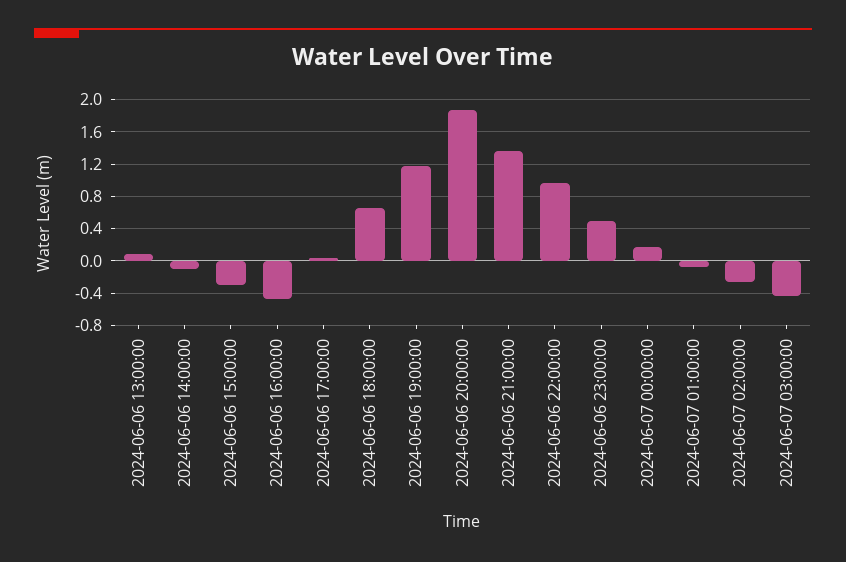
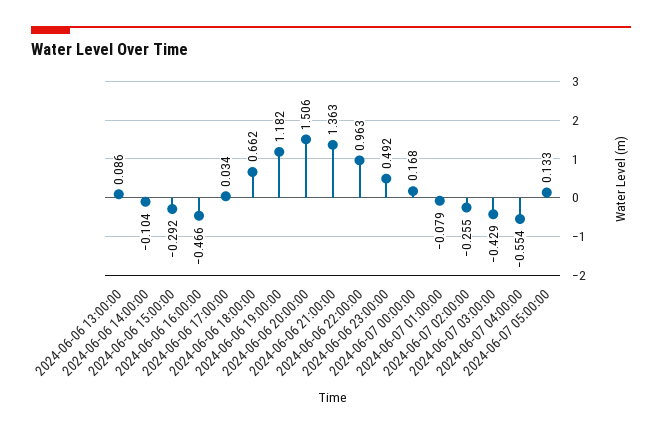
2024-06-06 20:00:00: 1.9 -> 1.506
2024-06-07 04:00:00: none -> -0.554
2024-06-07 05:00:00: none -> 0.133

